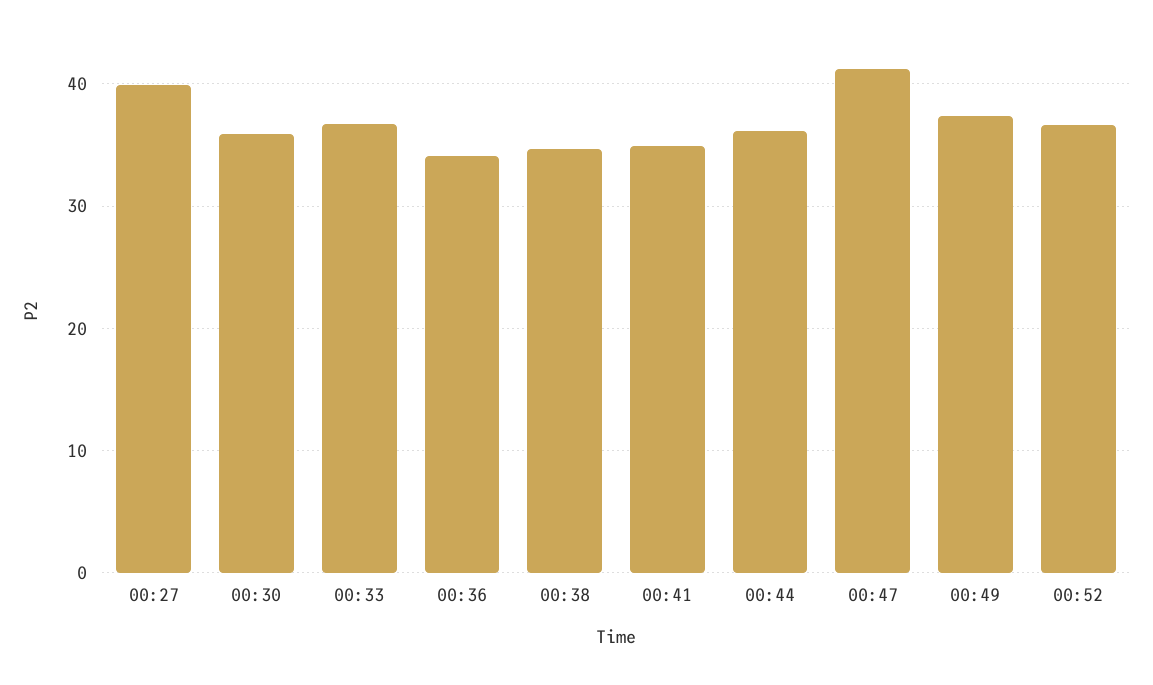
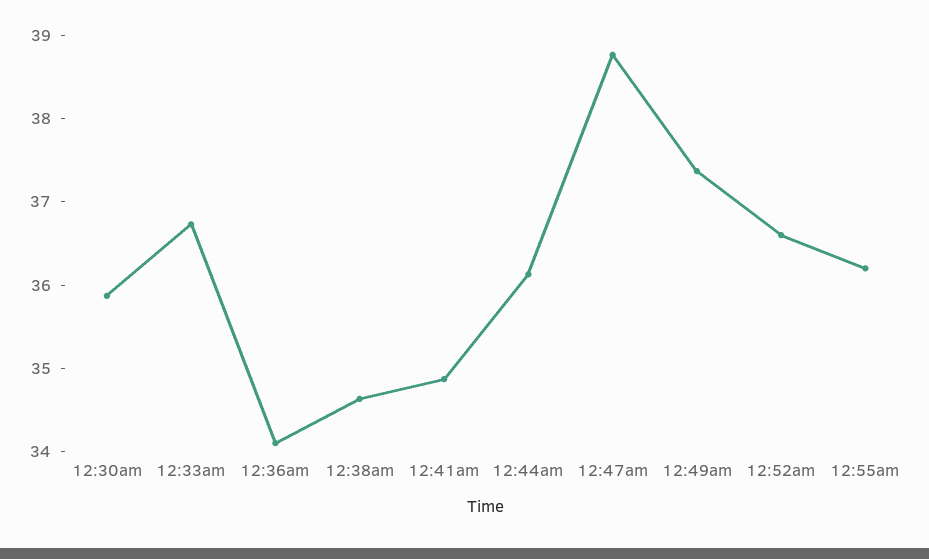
00:27: 40 -> none
00:47: 41 -> 38.8
12:55am: none -> 36.2

